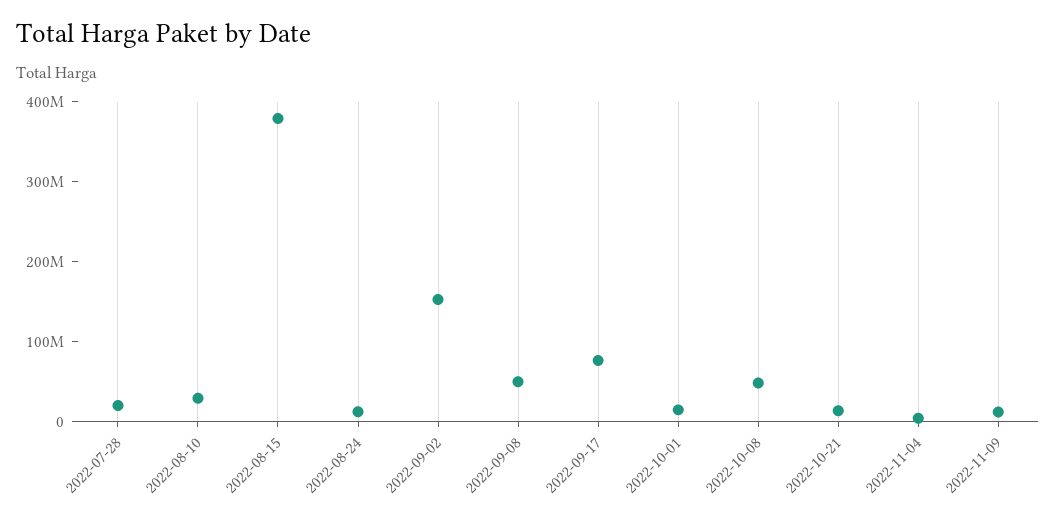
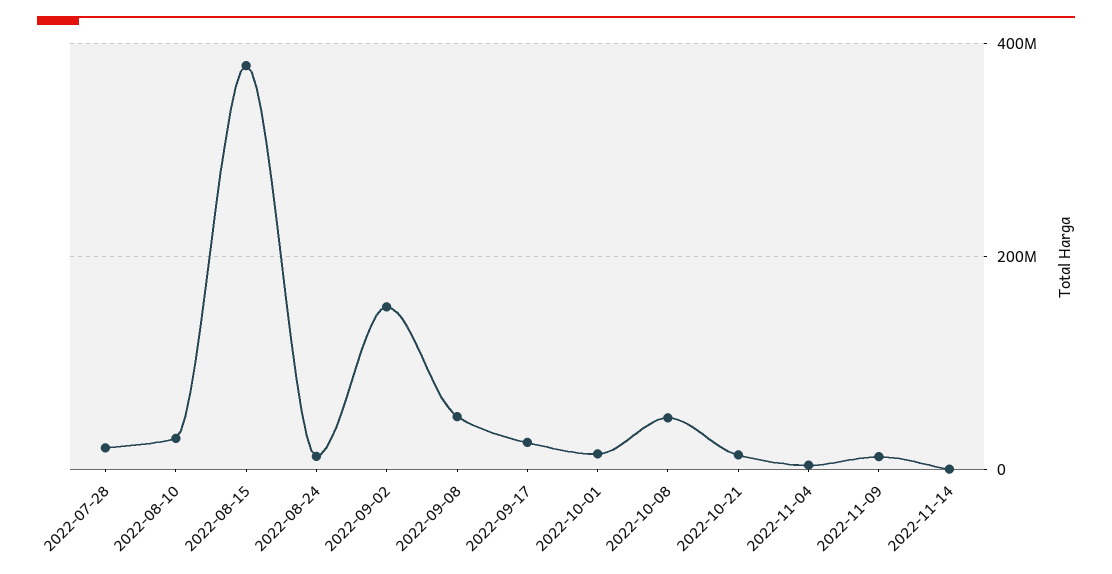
2022-09-17: 80000000 -> 20000000
2022-11-14: none -> 0

